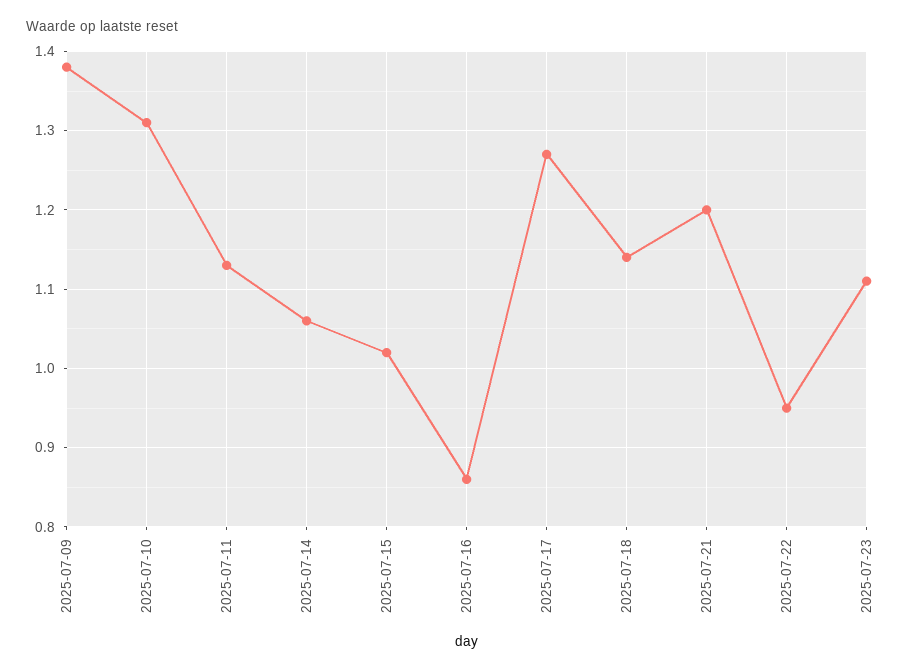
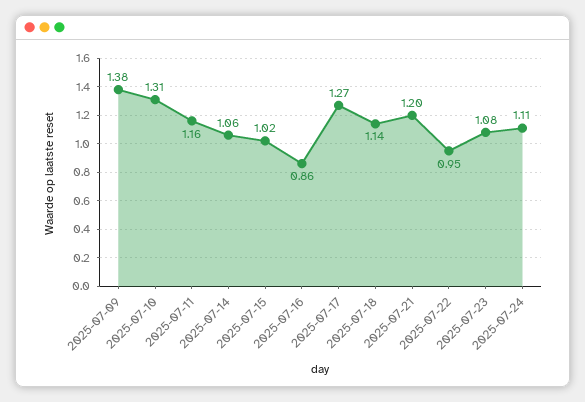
2025-07-11: 1.13 -> 1.16
2025-07-23: 1.11 -> 1.08
2025-07-24: none -> 1.11

